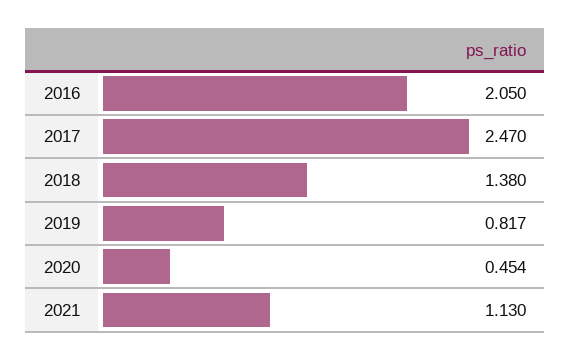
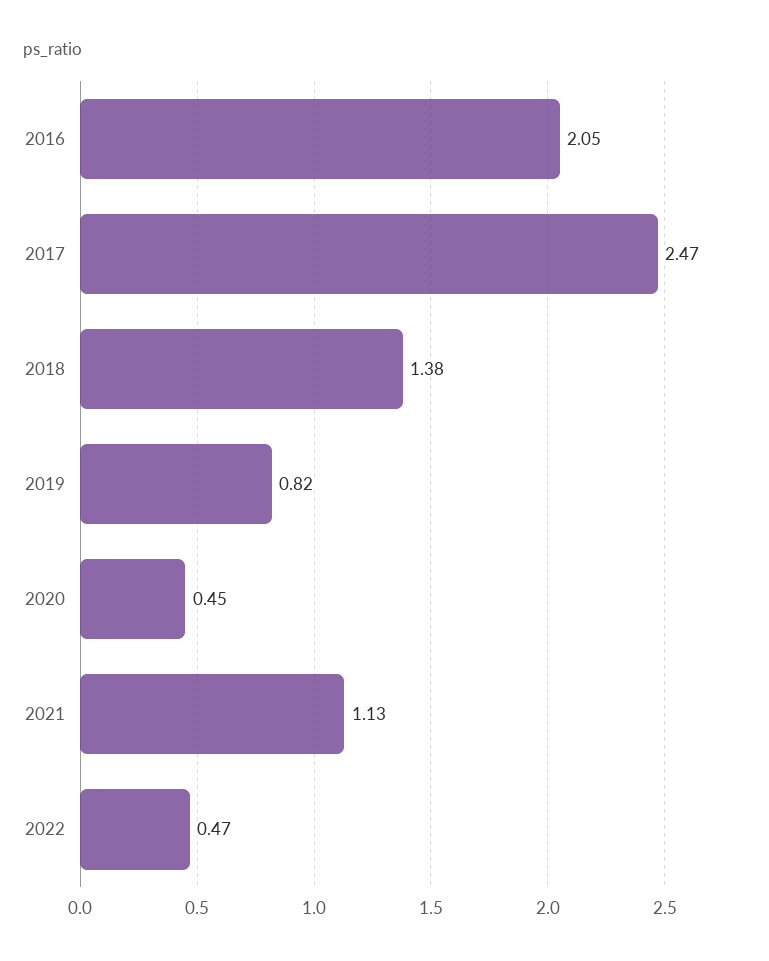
2022: none -> 0.47

